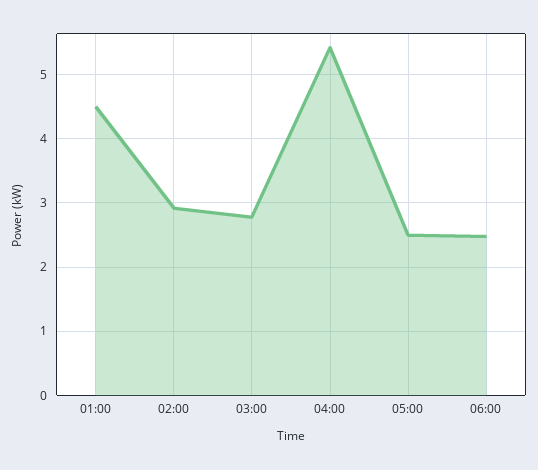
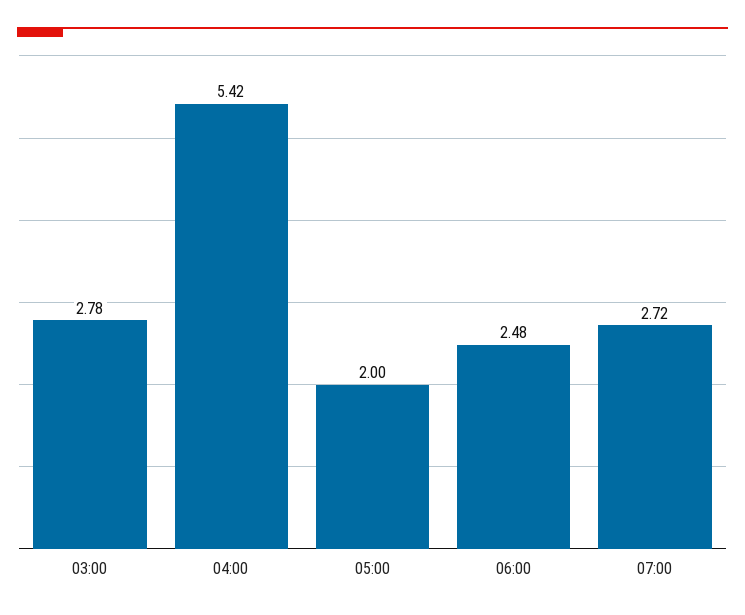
01:00: 4.5 -> none
02:00: 2.9 -> none
05:00: 2.5 -> 2
07:00: none -> 2.72

